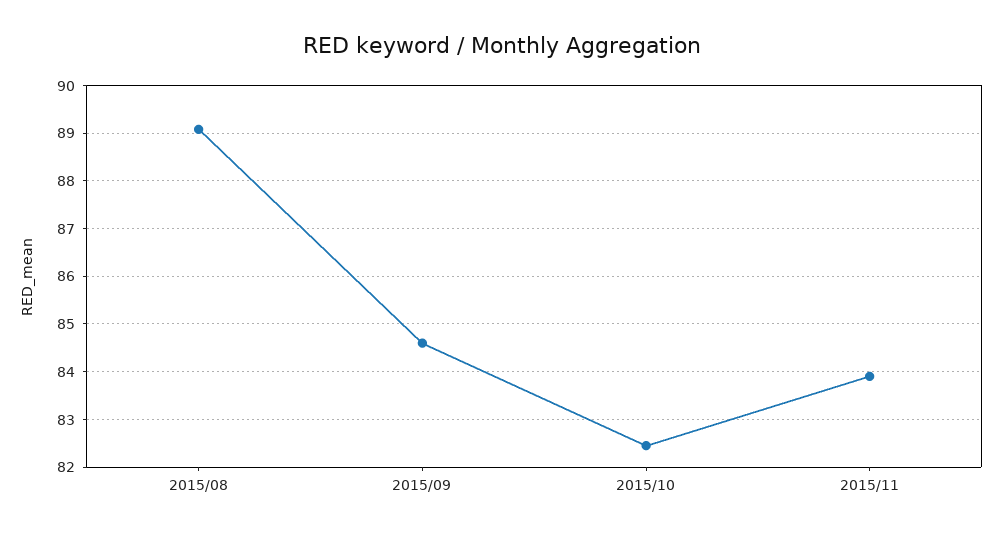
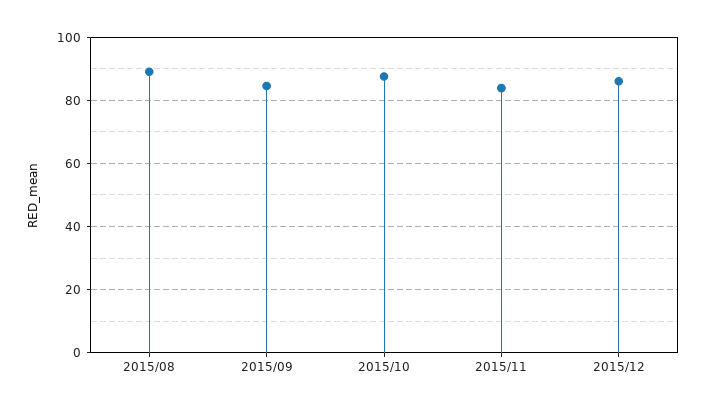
2015/10: 82.4 -> 88
2015/12: none -> 86

